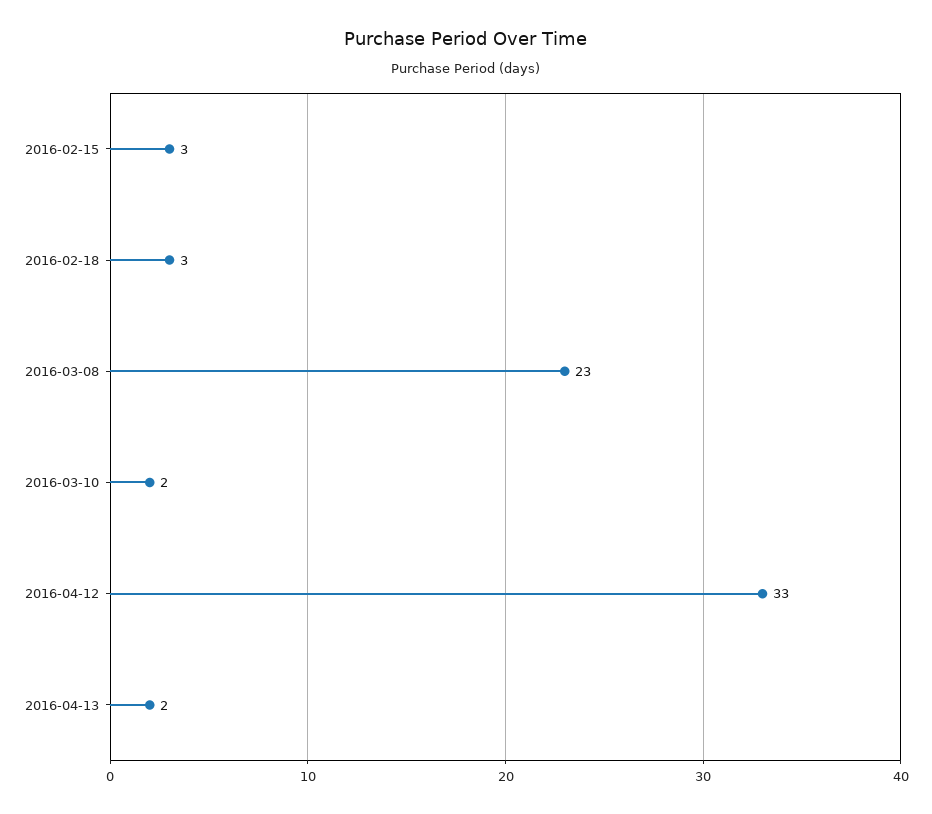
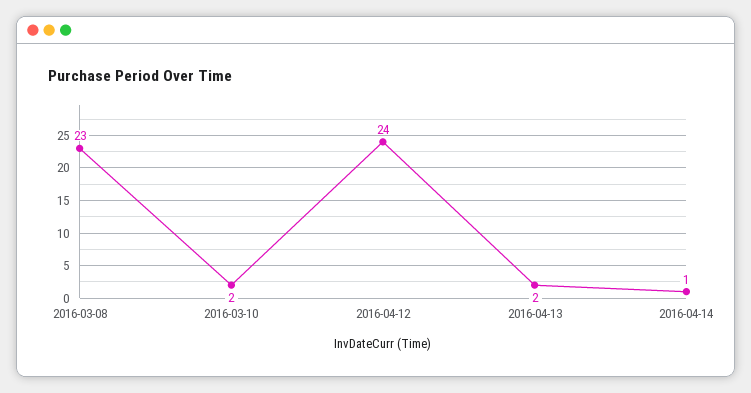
2016-02-15: 3 -> none
2016-02-18: 3 -> none
2016-04-12: 33 -> 24
2016-04-14: none -> 1

